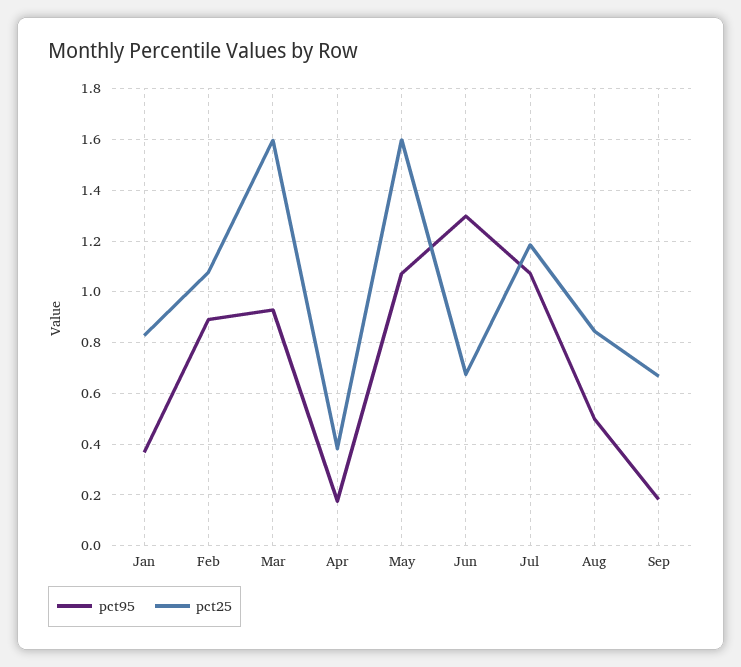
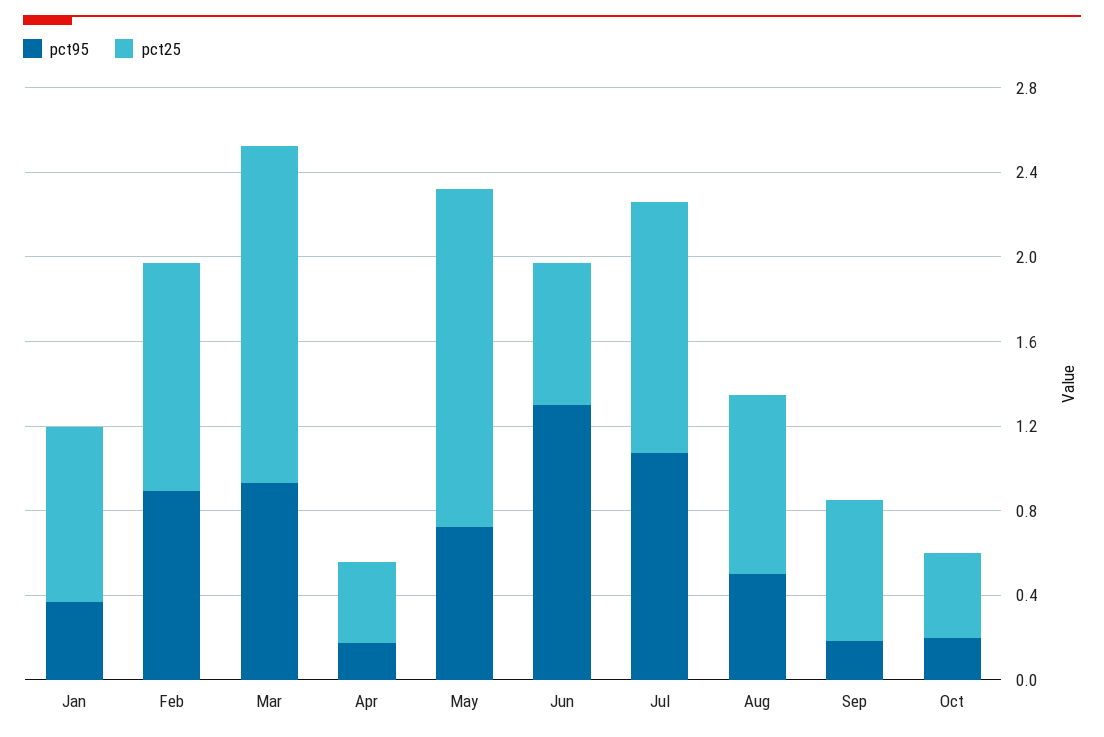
pct95, May: 1.075 -> 0.7
pct95, Oct: none -> 0.2
pct25, Oct: none -> 0.4

